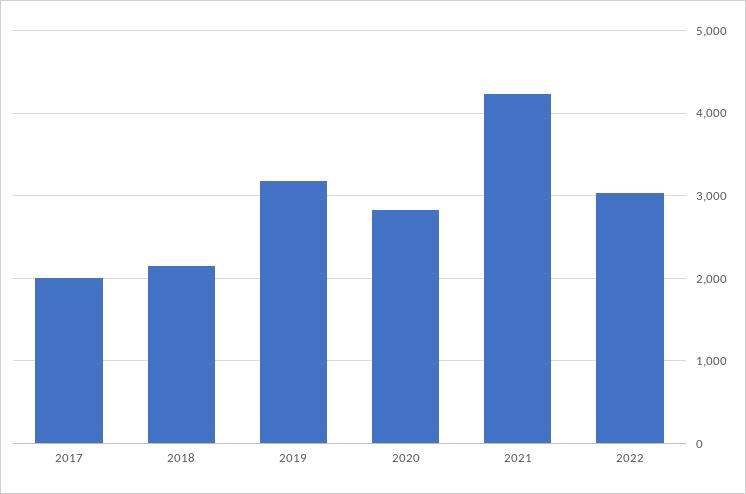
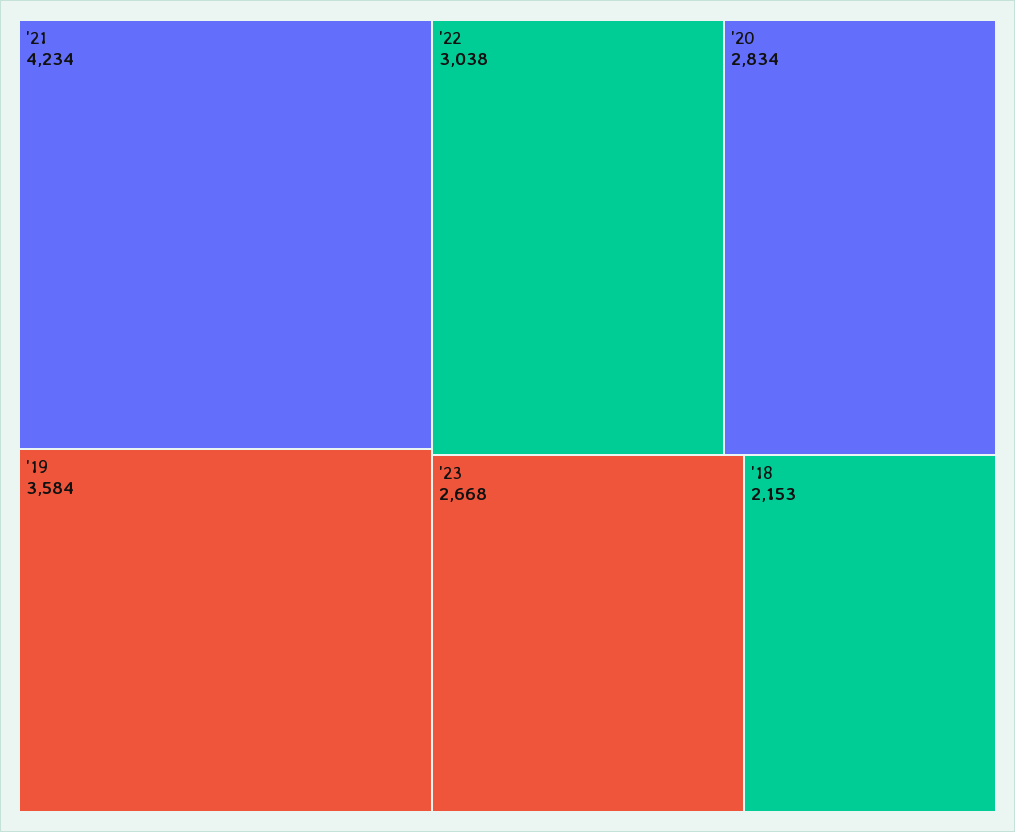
2017: 2000 -> none
2019: 3200 -> 3584
'23: none -> 2668

